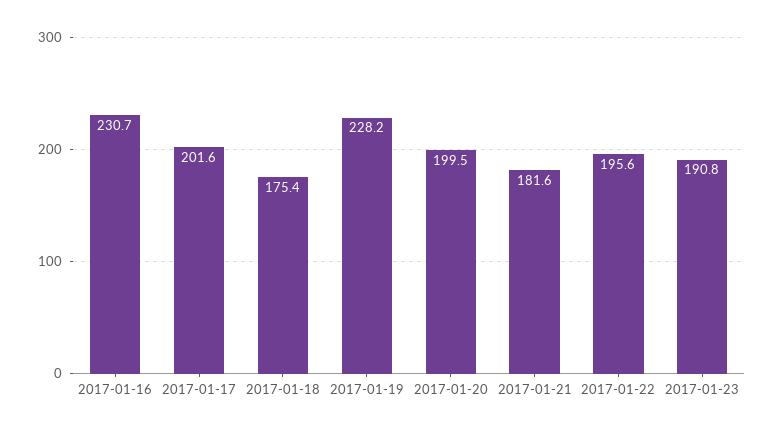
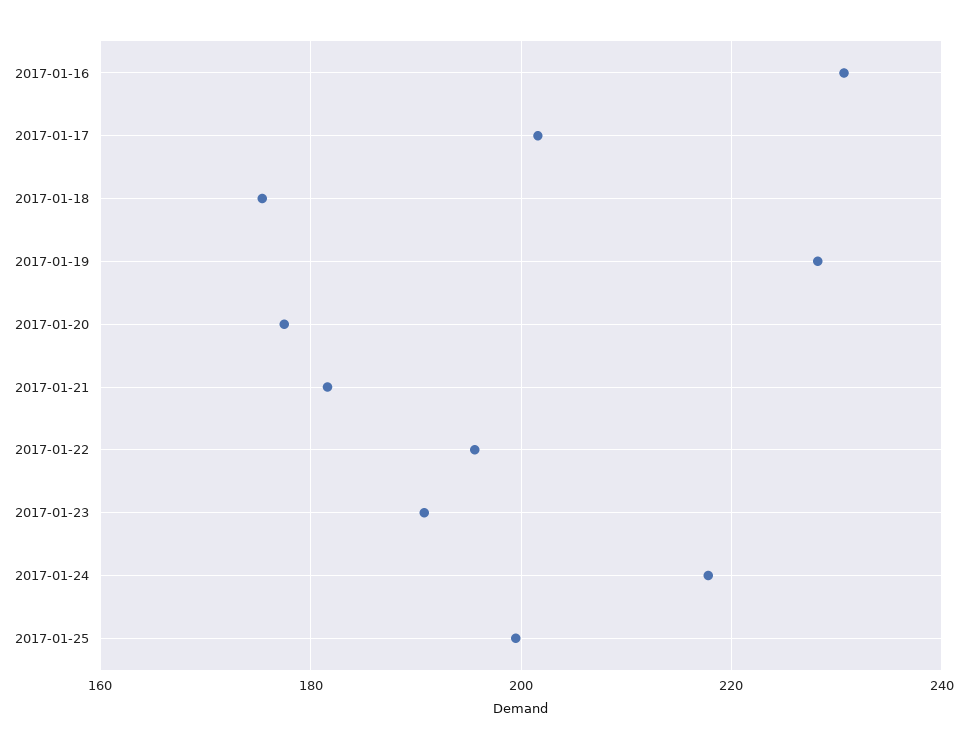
2017-01-20: 199.5 -> 178
2017-01-24: none -> 218
2017-01-25: none -> 200

